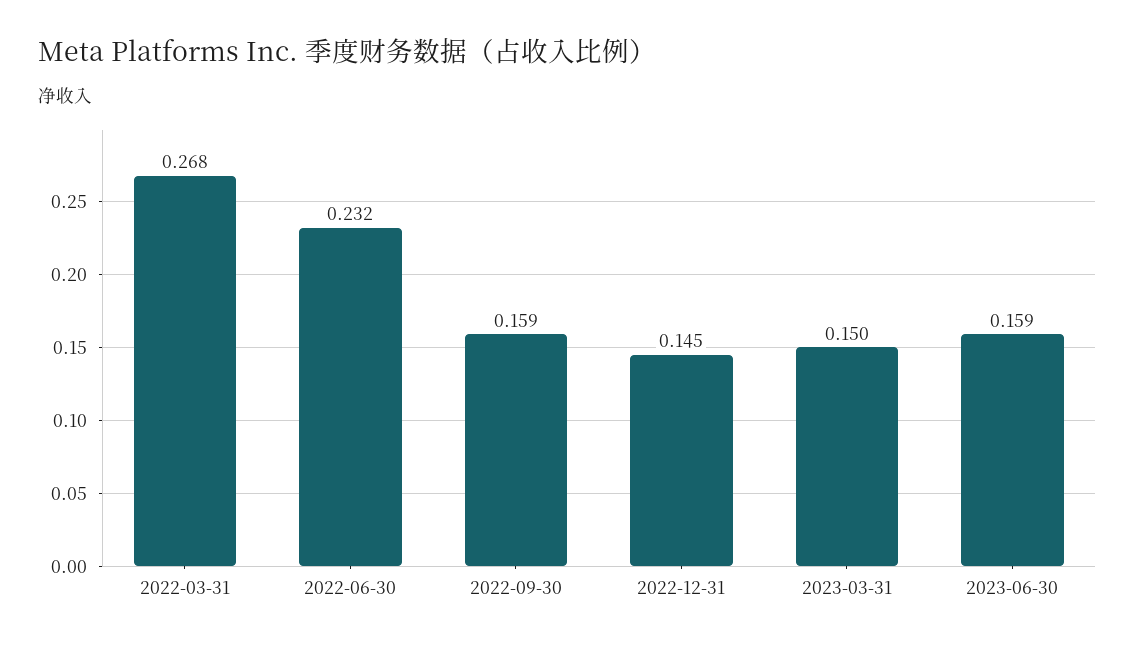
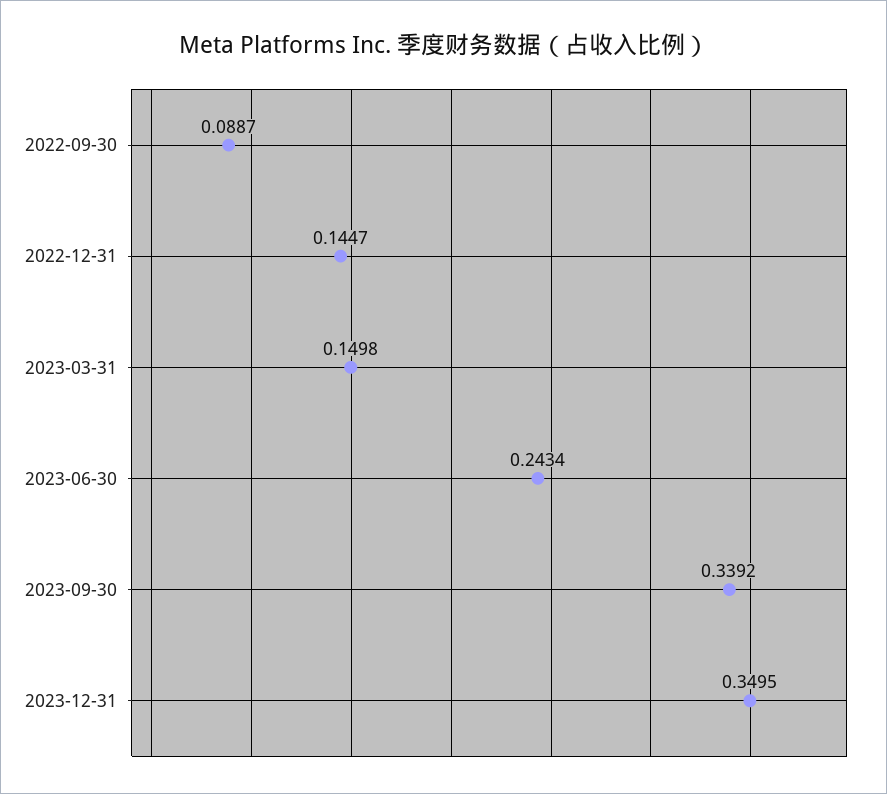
2022-03-31: 0.268 -> none
2022-06-30: 0.232 -> none
2022-09-30: 0.159 -> 0.0887
2023-06-30: 0.159 -> 0.2434
2023-09-30: none -> 0.3392
2023-12-31: none -> 0.3495

